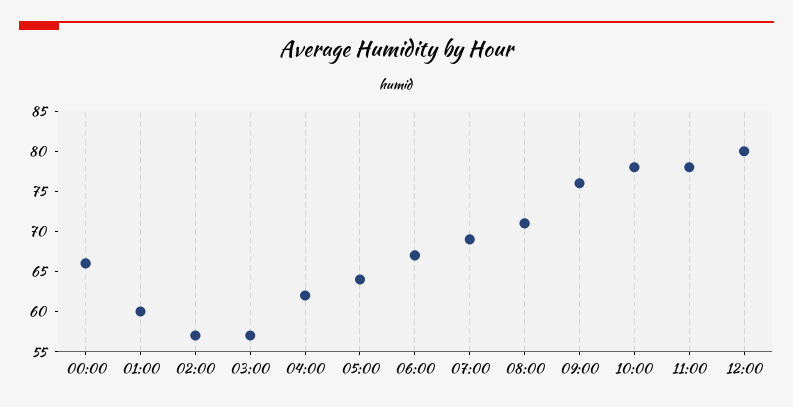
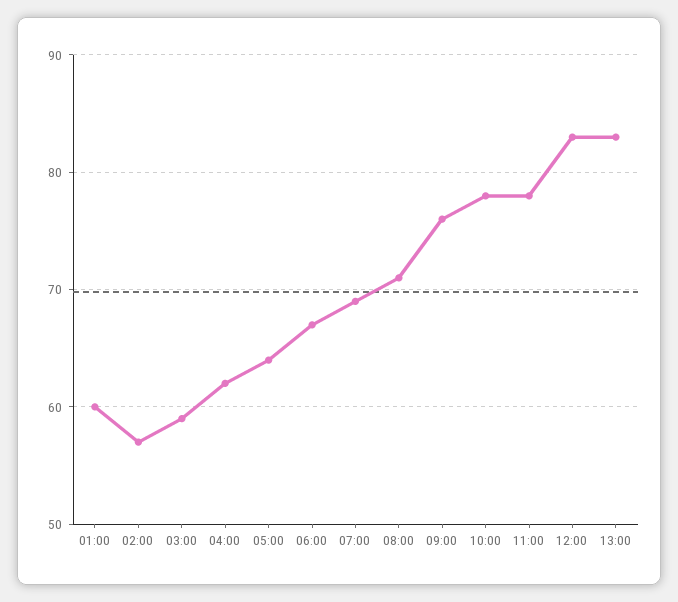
00:00: 66 -> none
03:00: 57 -> 59
12:00: 80 -> 83
13:00: none -> 83

